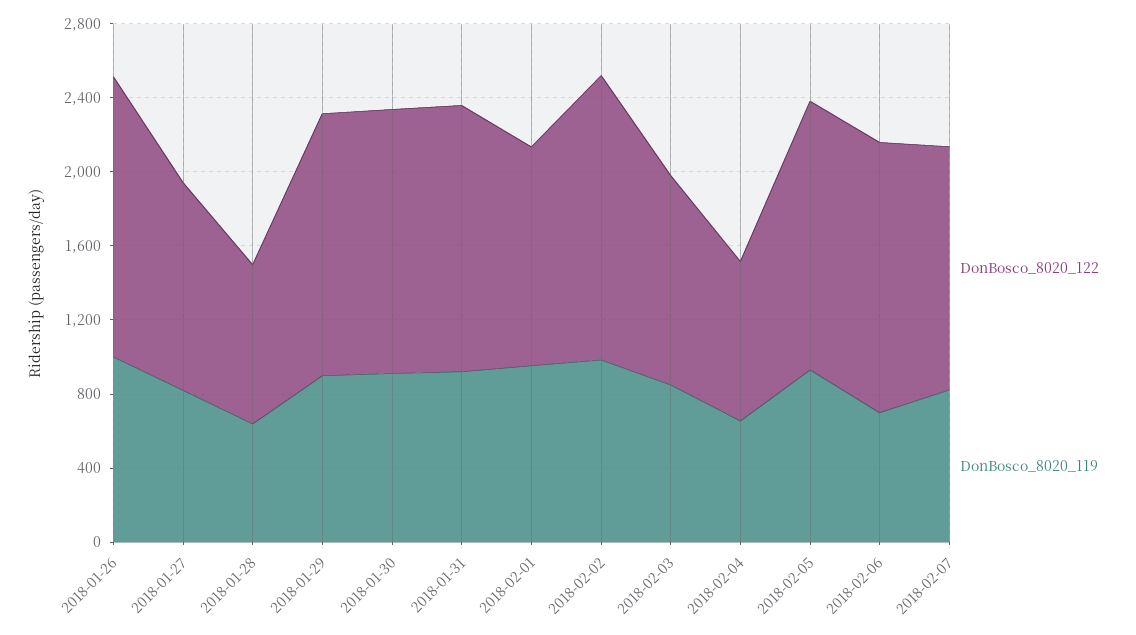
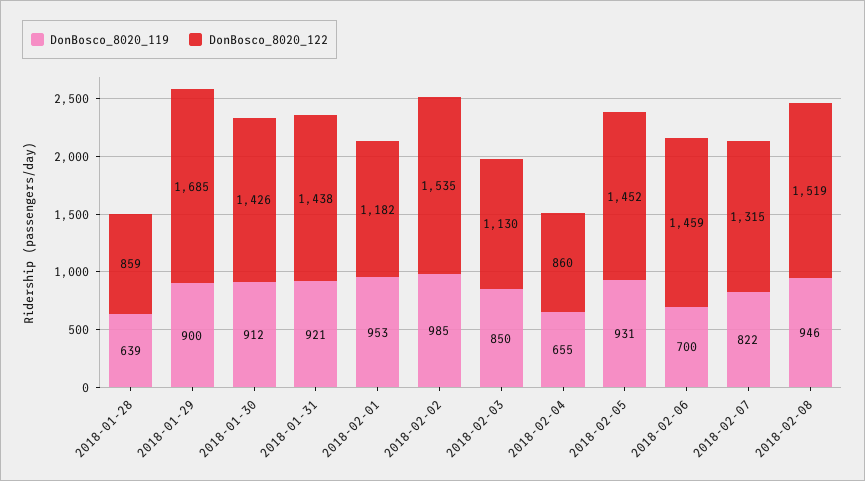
DonBosco_8020_122, 2018-01-26: 1500 -> none
DonBosco_8020_119, 2018-01-26: 1000 -> none
DonBosco_8020_122, 2018-01-27: 1100 -> none
DonBosco_8020_119, 2018-01-27: 800 -> none
DonBosco_8020_122, 2018-01-29: 1400 -> 1685
DonBosco_8020_119, 2018-02-08: none -> 946
DonBosco_8020_122, 2018-02-08: none -> 1519

